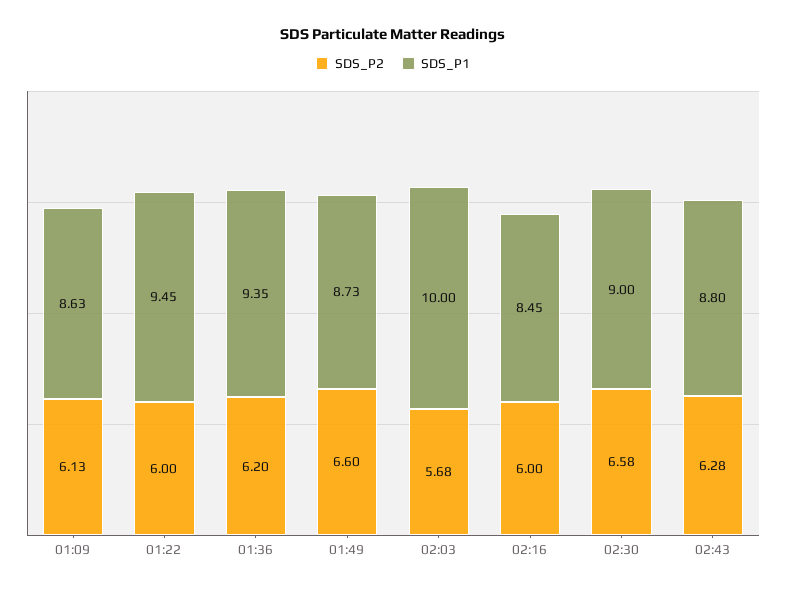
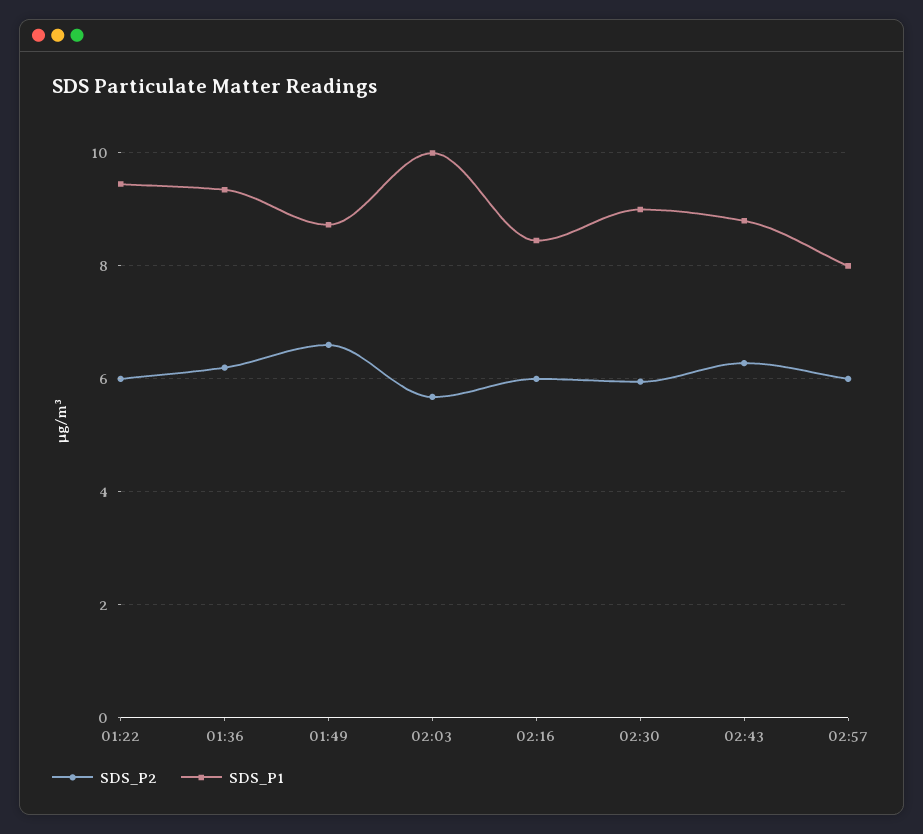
SDS_P2, 01:09: 6.13 -> none
SDS_P1, 01:09: 8.63 -> none
SDS_P2, 02:30: 6.58 -> 6
SDS_P2, 02:57: none -> 6
SDS_P1, 02:57: none -> 8

